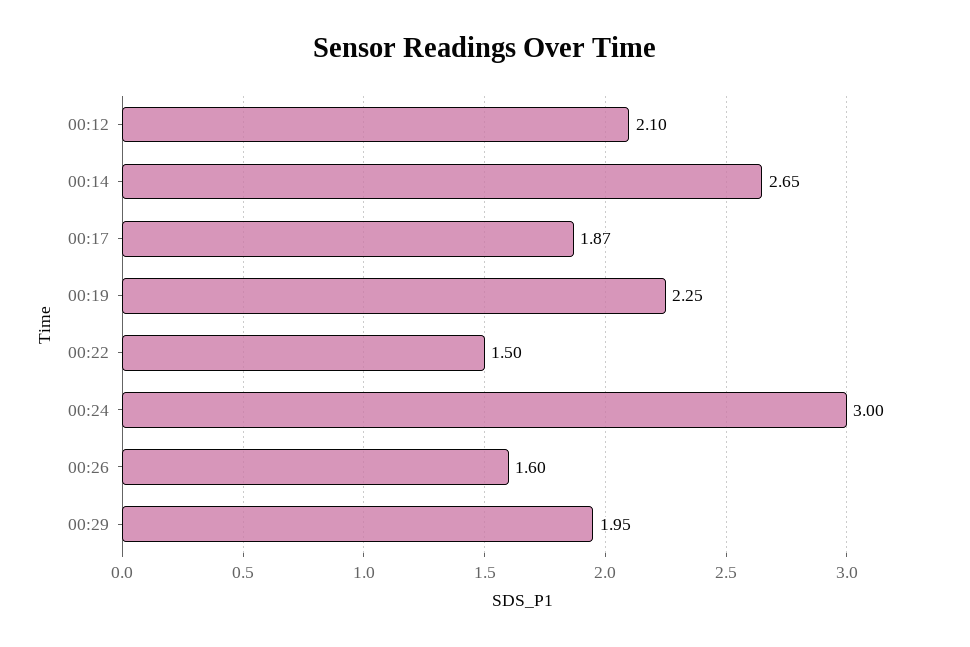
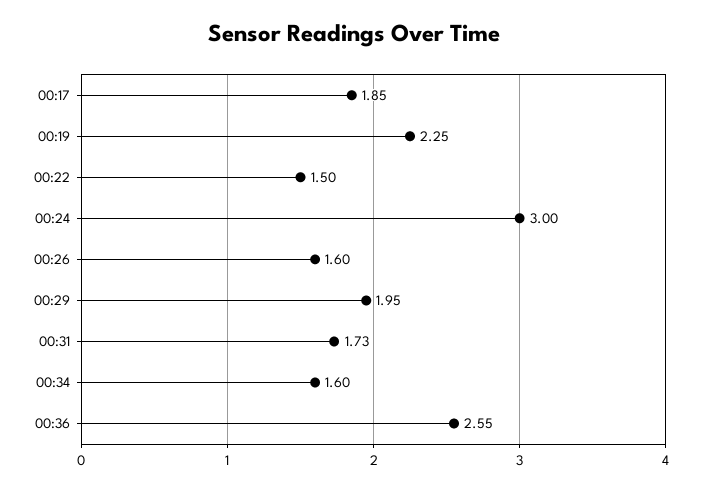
00:12: 2.1 -> none
00:14: 2.65 -> none
00:17: 1.87 -> 1.85
00:31: none -> 1.73
00:34: none -> 1.6
00:36: none -> 2.55

